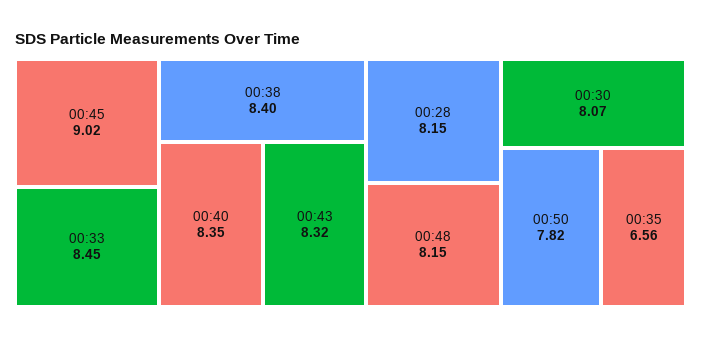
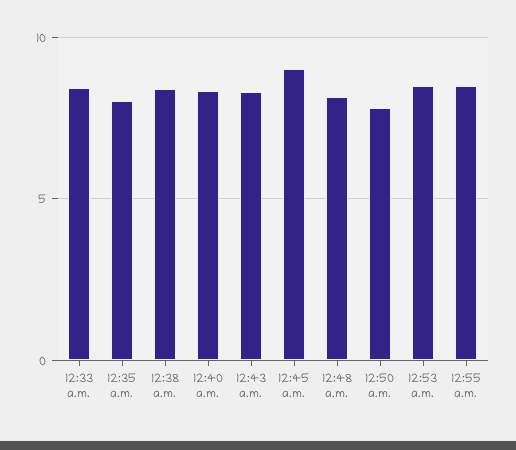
00:28: 8.15 -> none
00:30: 8.07 -> none
00:35: 6.56 -> 8
12:53 a.m.: none -> 8.5
12:55 a.m.: none -> 8.5

